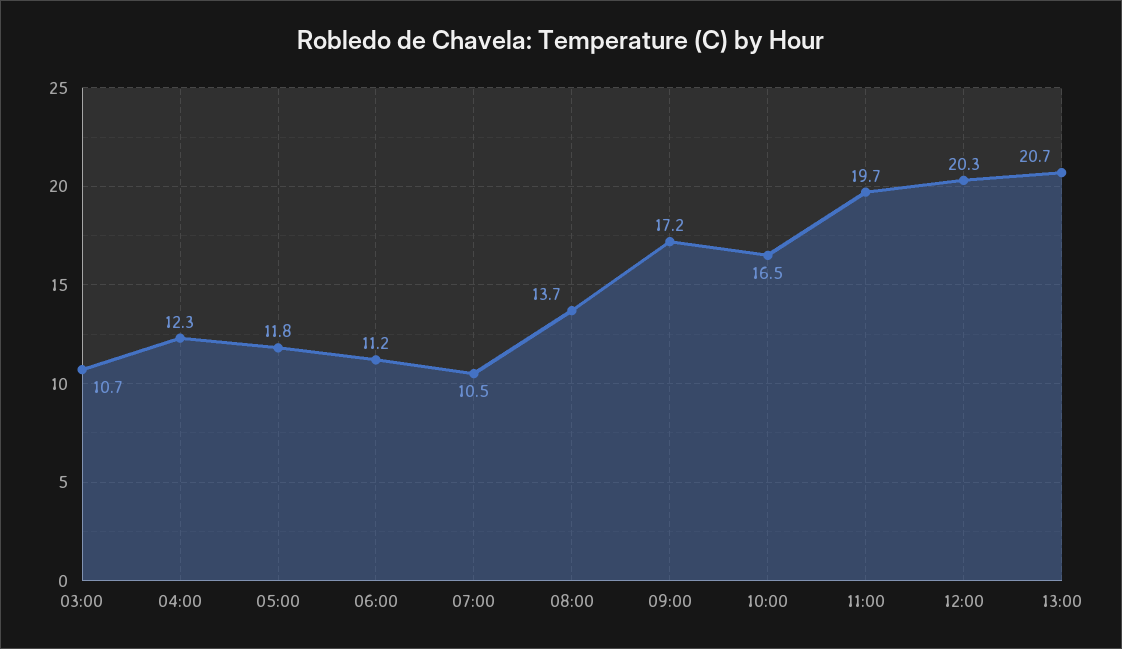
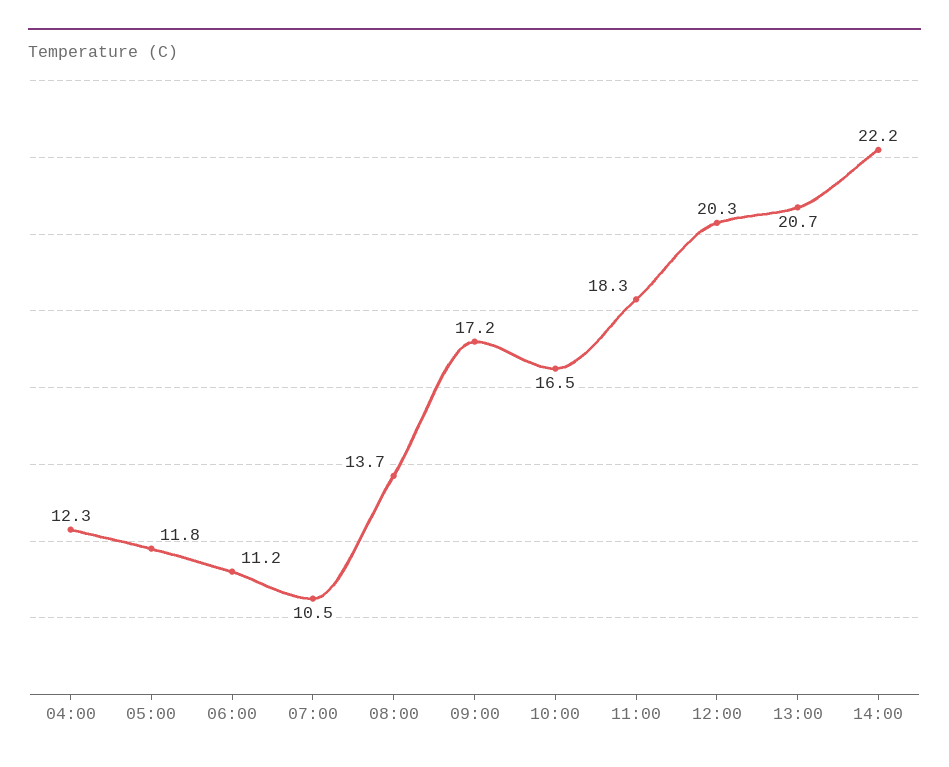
03:00: 10.7 -> none
11:00: 19.7 -> 18.3
14:00: none -> 22.2

